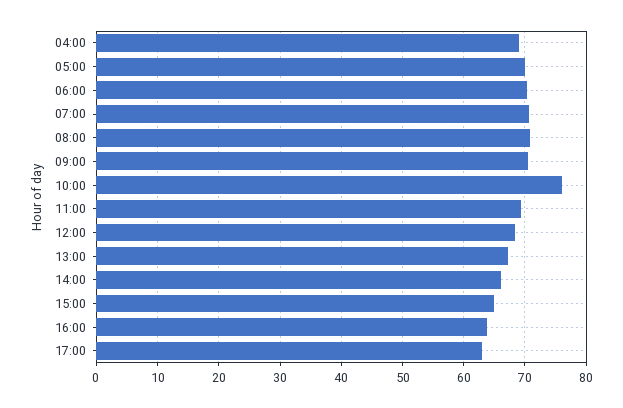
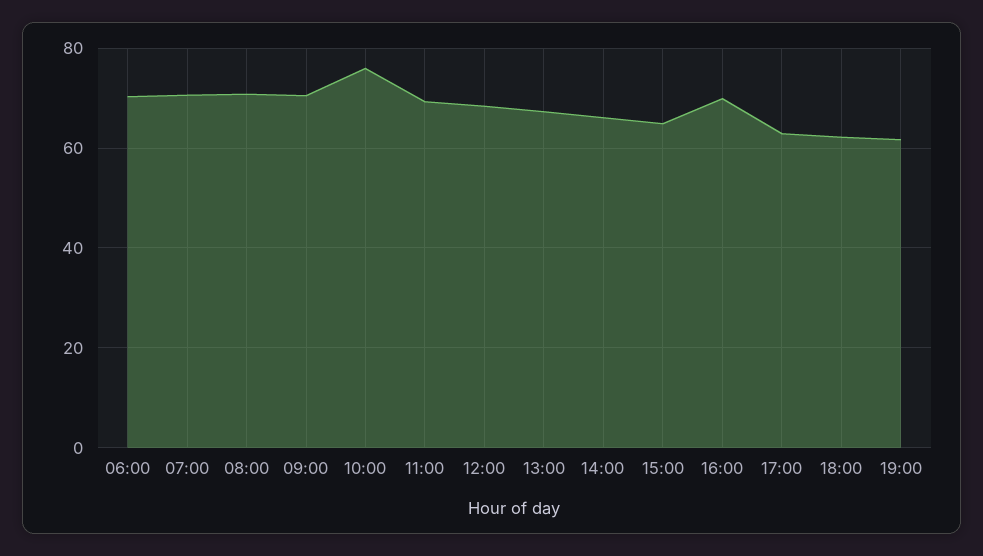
04:00: 69 -> none
05:00: 70 -> none
16:00: 64 -> 70
18:00: none -> 62
19:00: none -> 62

